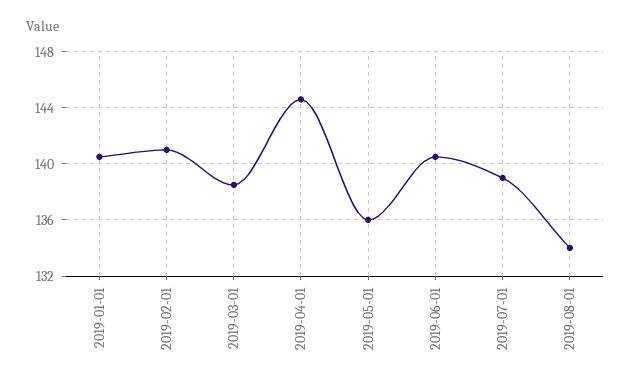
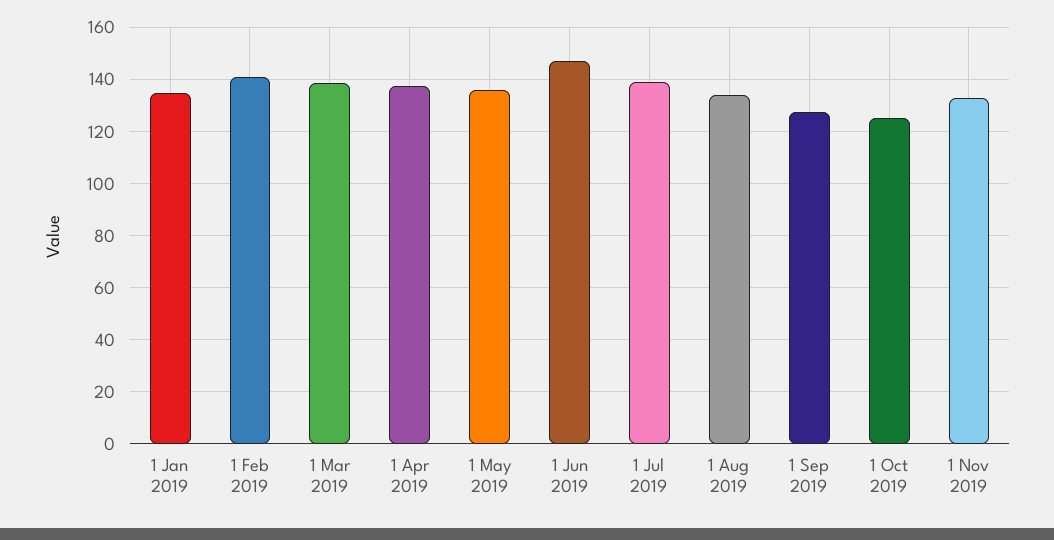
2019-01-01: 140.5 -> 135
2019-04-01: 144.5 -> 137.5
2019-06-01: 140.5 -> 147.5
1 Sep 2019: none -> 127.5
1 Oct 2019: none -> 125
1 Nov 2019: none -> 132.5

